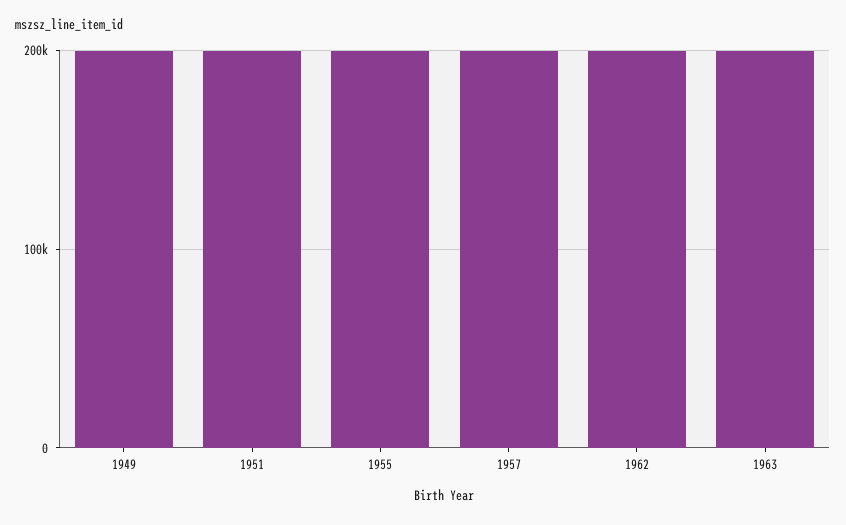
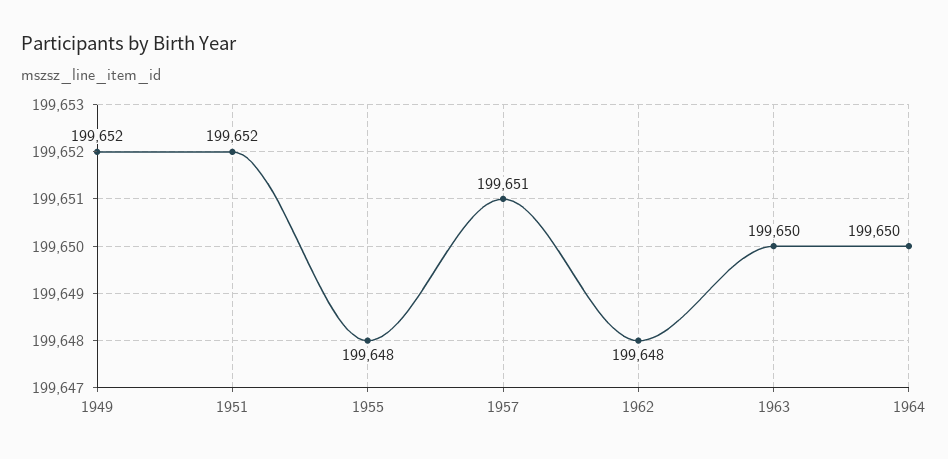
1964: none -> 199650

